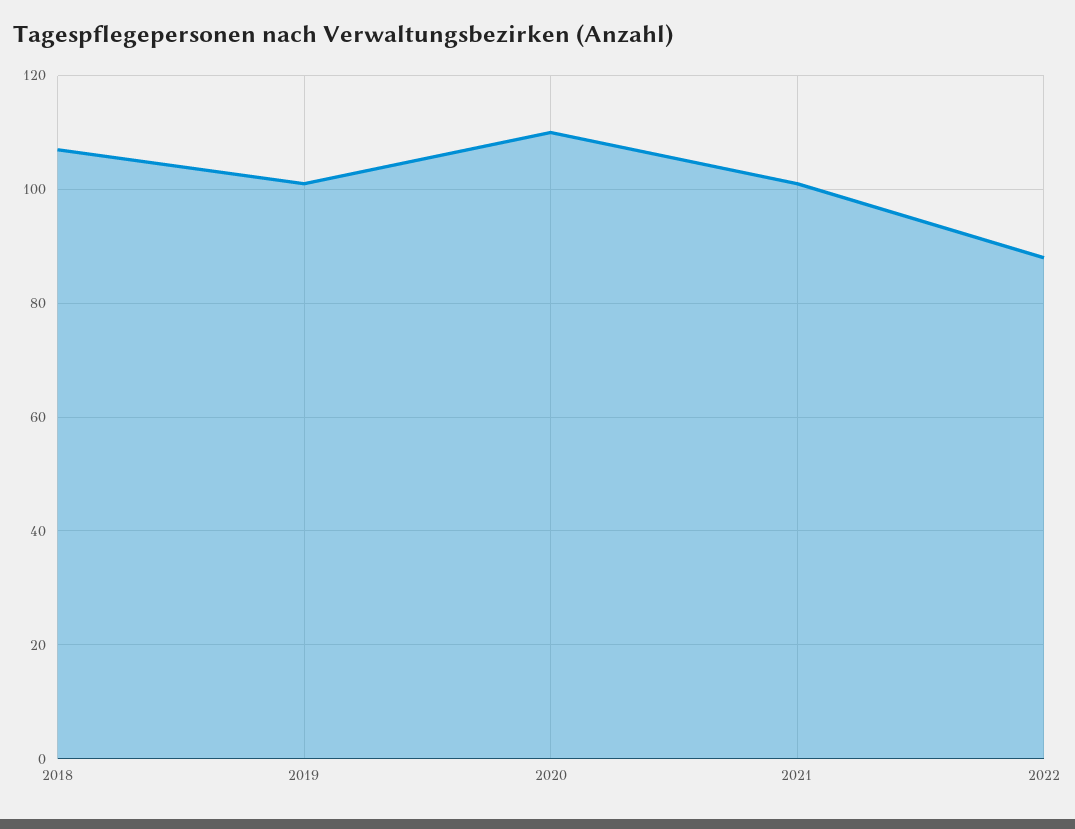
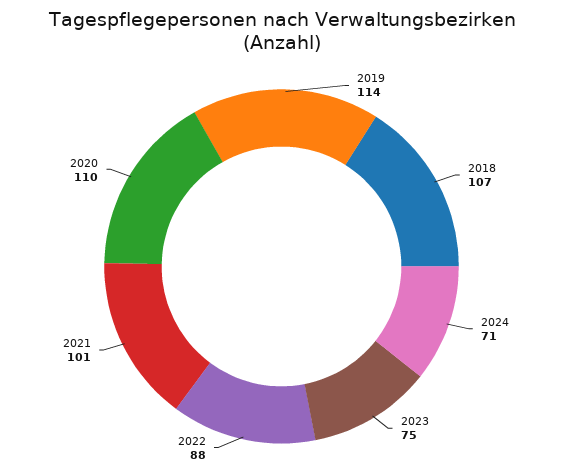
2019: 100 -> 114
2024: none -> 71
2023: none -> 75

